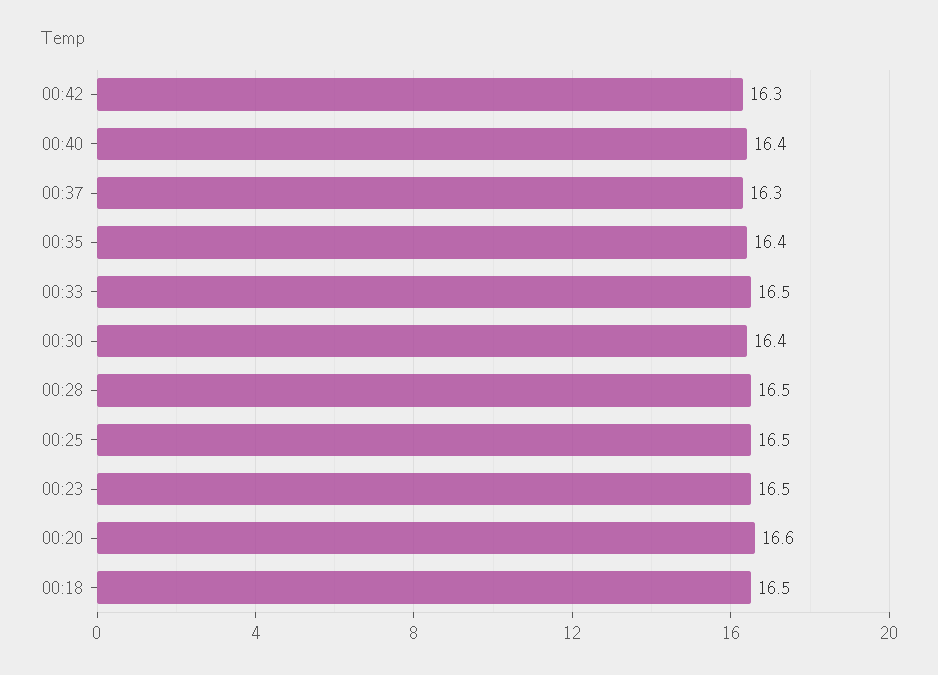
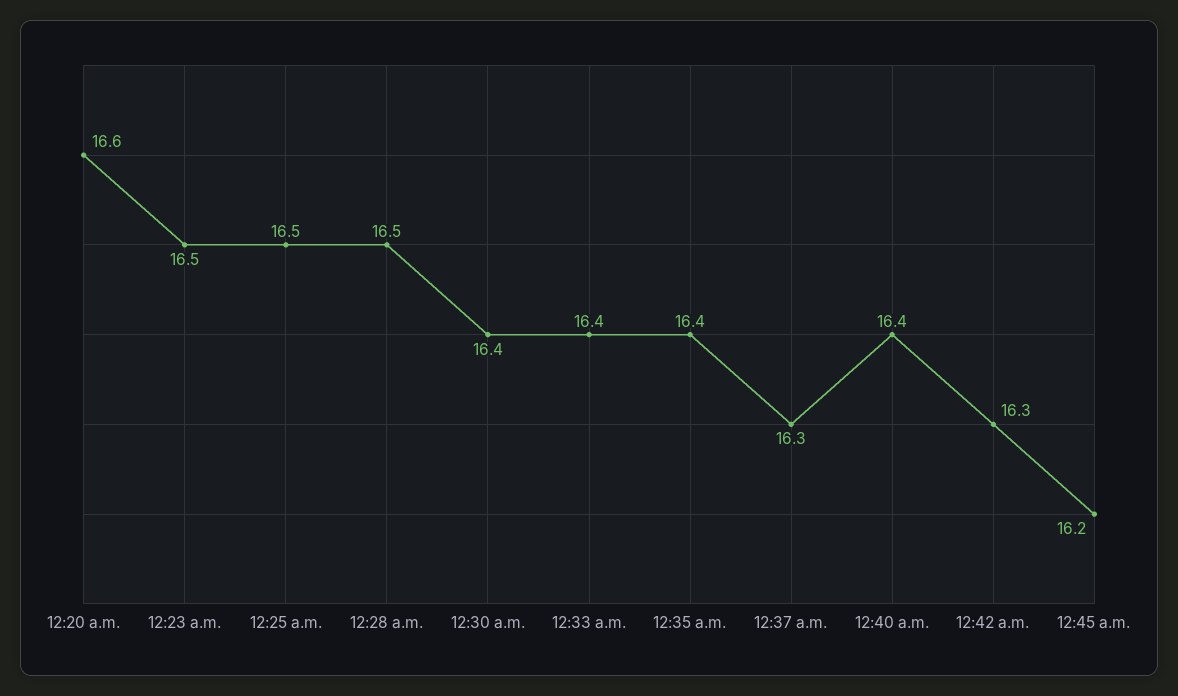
00:33: 16.5 -> 16.4
00:18: 16.5 -> none
12:45 a.m.: none -> 16.2

